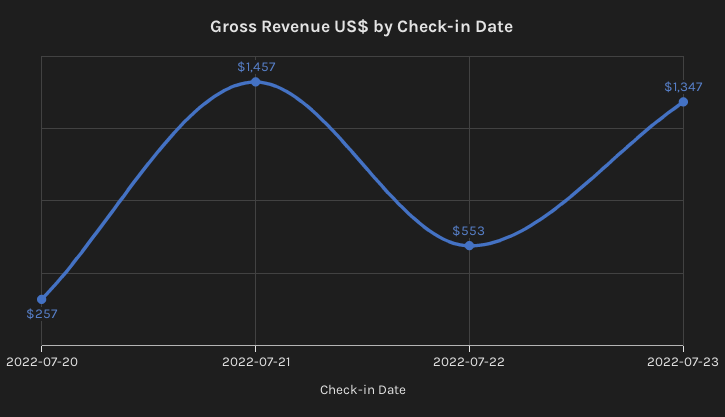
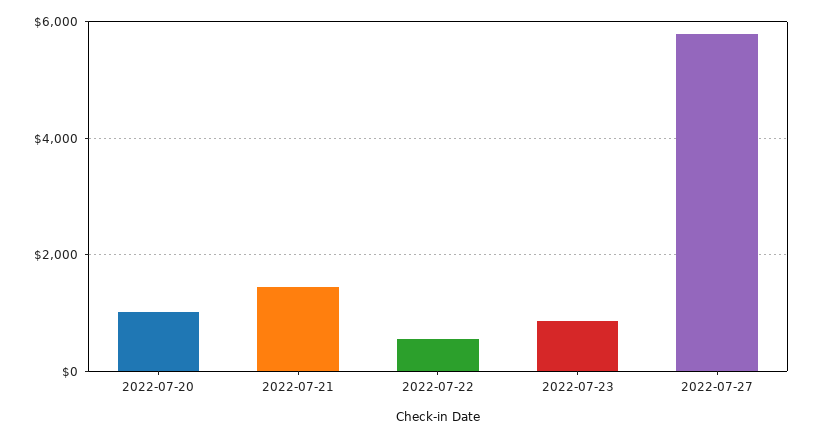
2022-07-20: 257 -> 1000
2022-07-23: 1347 -> 800
2022-07-27: none -> 5800

